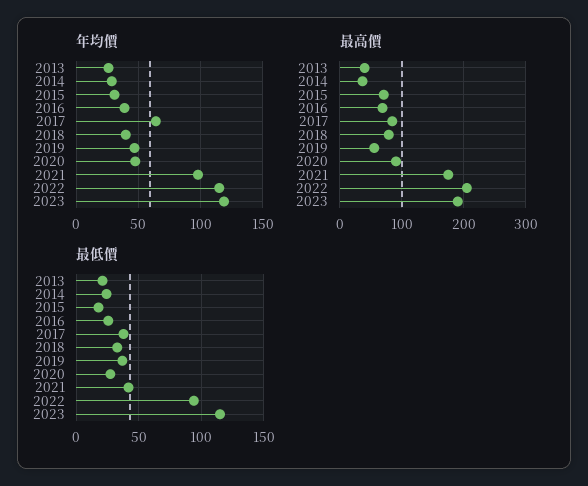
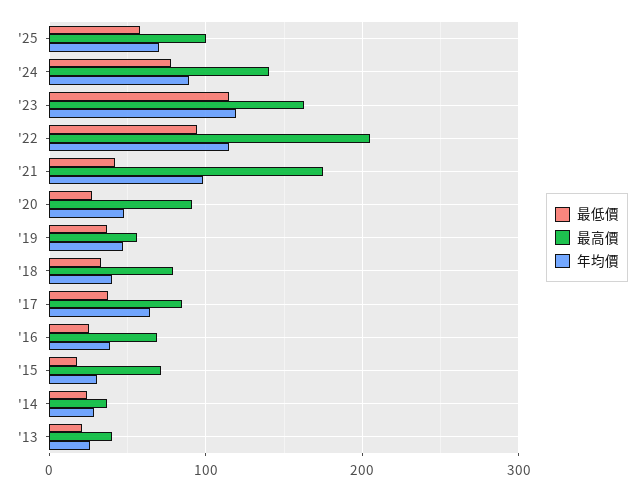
最高價, 2023: 190 -> 160
最低價, '25: none -> 60
最高價, '25: none -> 100
年均價, '25: none -> 70
最低價, '24: none -> 80
最高價, '24: none -> 140
年均價, '24: none -> 90

